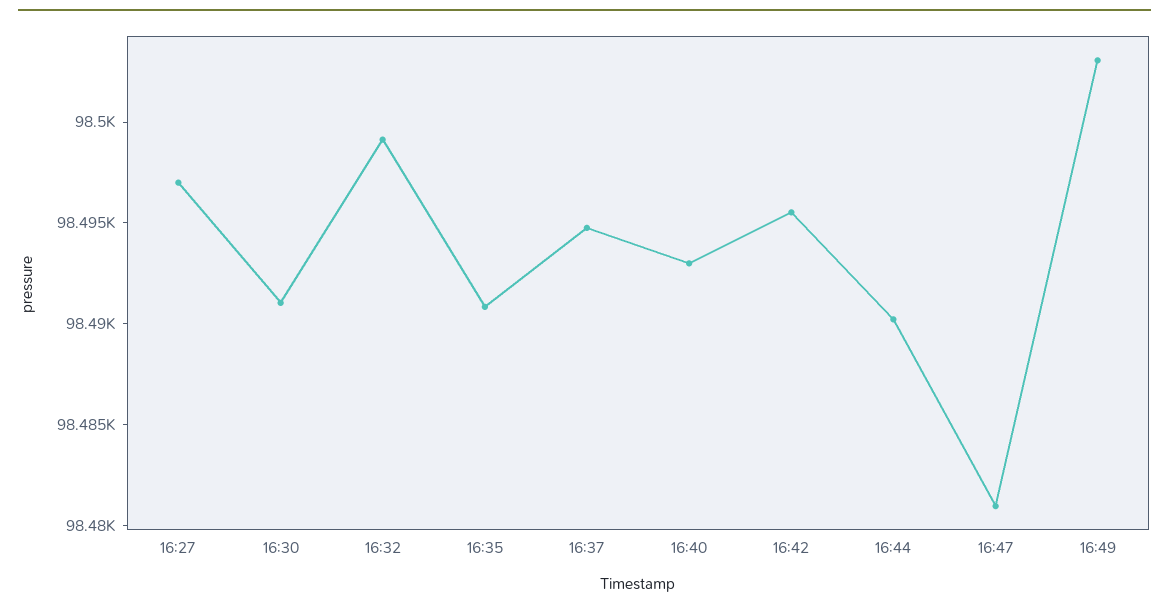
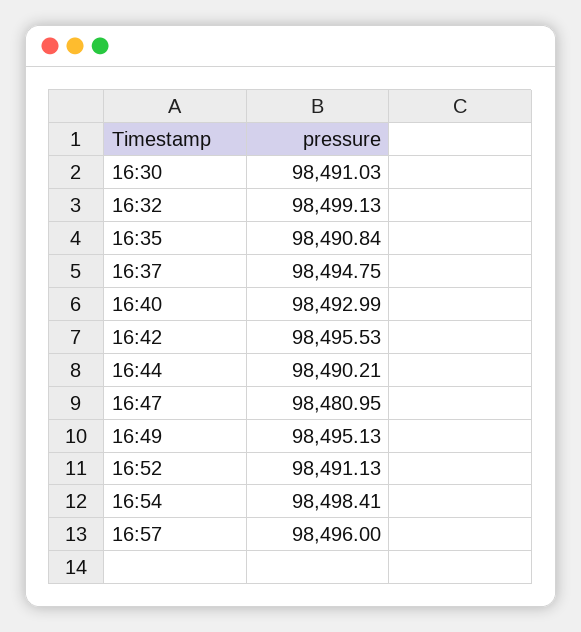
16:27: 98497 -> none
16:49: 98503 -> 98495.13
16:52: none -> 98491.13
16:54: none -> 98498.41
16:57: none -> 98496

